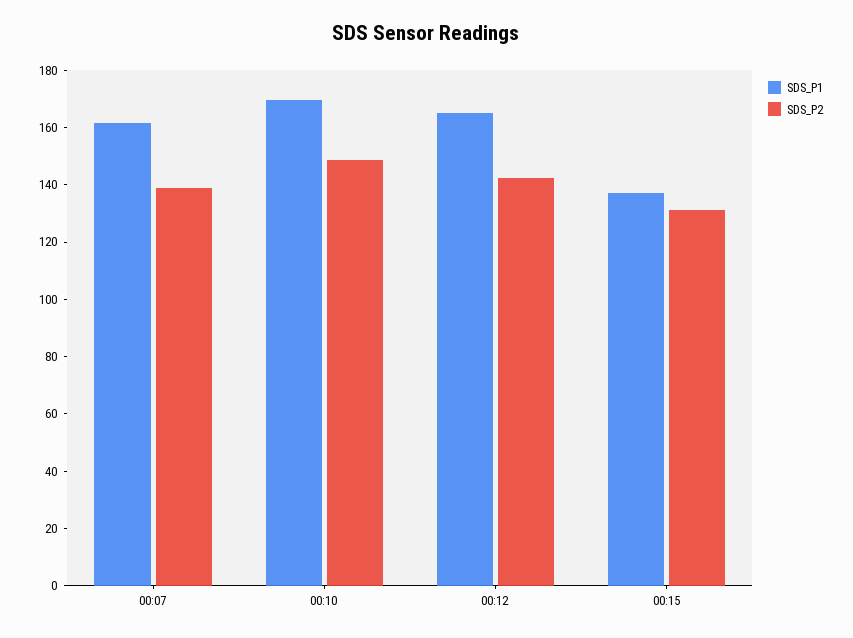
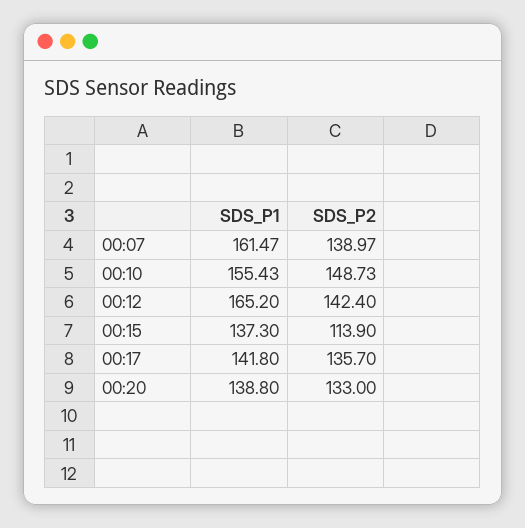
SDS_P1, 00:10: 170 -> 155.43
SDS_P2, 00:15: 130 -> 113.9
SDS_P1, 00:17: none -> 141.8
SDS_P2, 00:17: none -> 135.7
SDS_P1, 00:20: none -> 138.8
SDS_P2, 00:20: none -> 133

